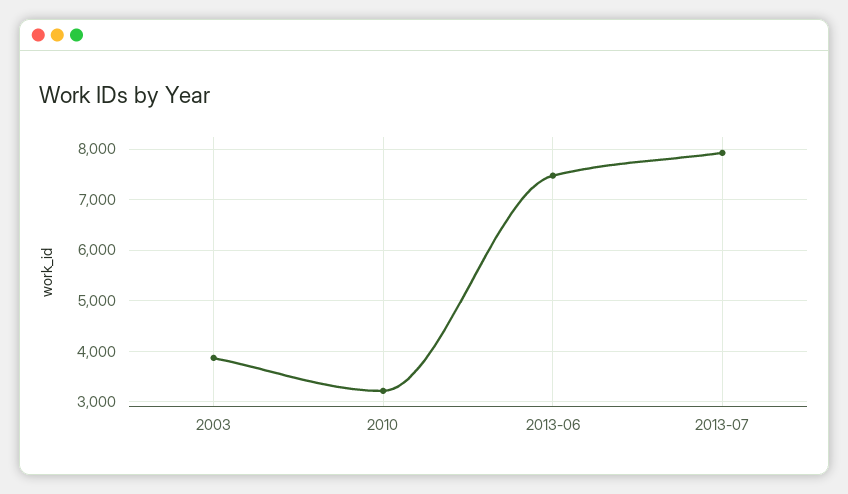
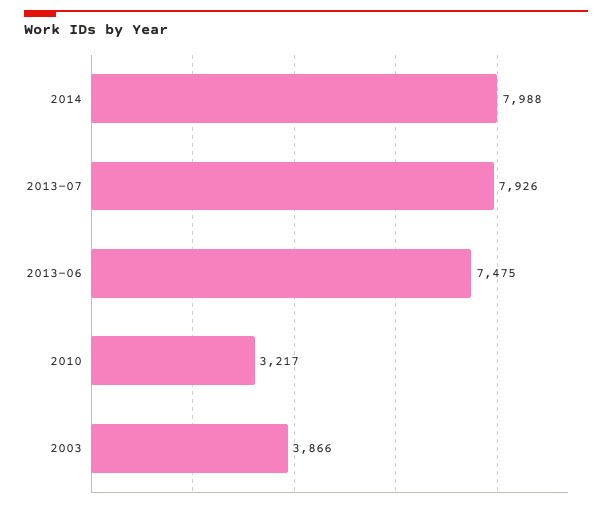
2014: none -> 7988

